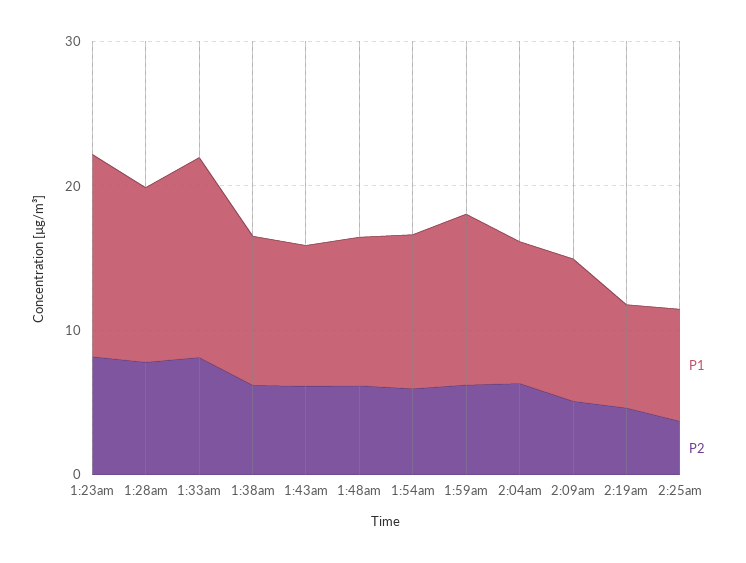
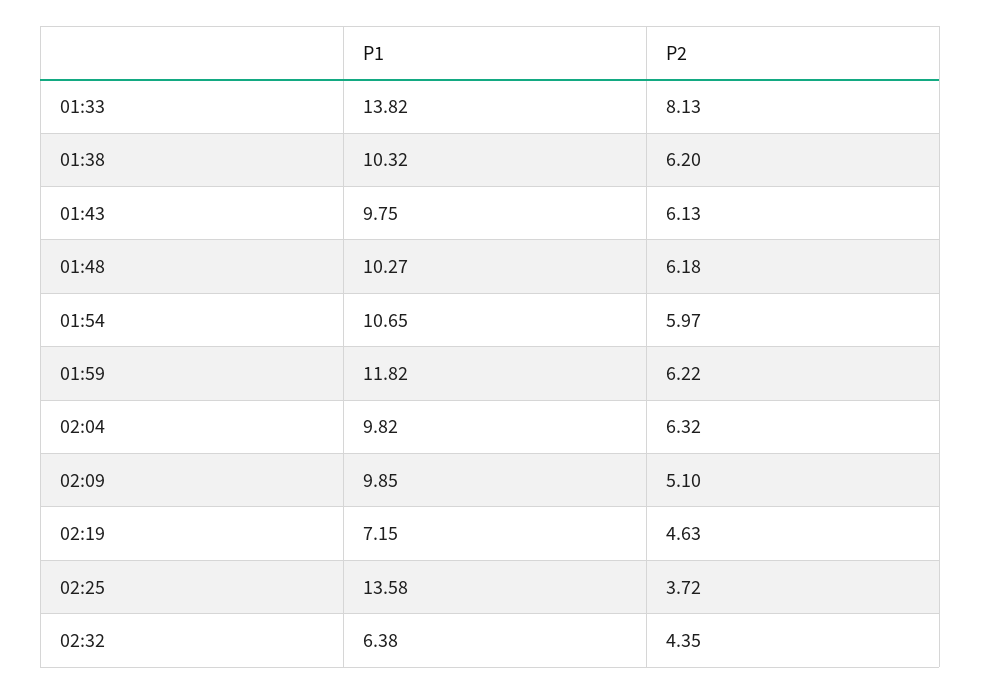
P1, 1:23am: 14 -> none
P2, 1:23am: 8 -> none
P1, 1:28am: 12 -> none
P2, 1:28am: 8 -> none
P1, 2:25am: 8 -> 13.58
P1, 02:32: none -> 6.38
P2, 02:32: none -> 4.35

